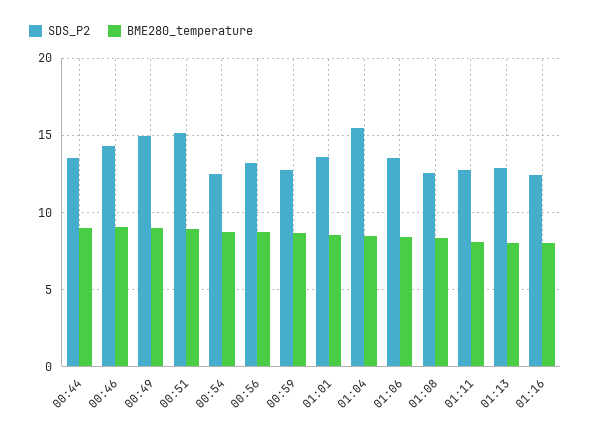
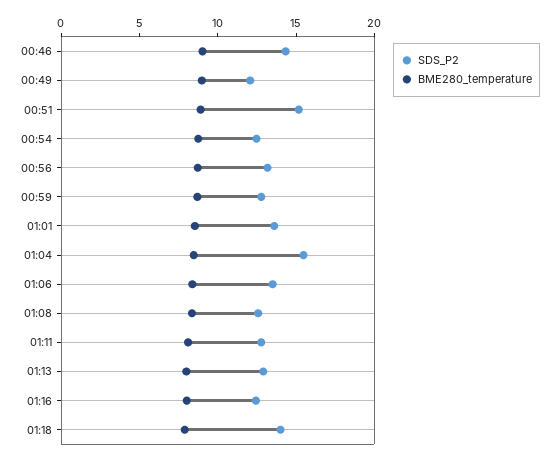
SDS_P2, 00:44: 13.5 -> none
BME280_temperature, 00:44: 9 -> none
SDS_P2, 00:49: 15 -> 12
SDS_P2, 01:18: none -> 14
BME280_temperature, 01:18: none -> 8

